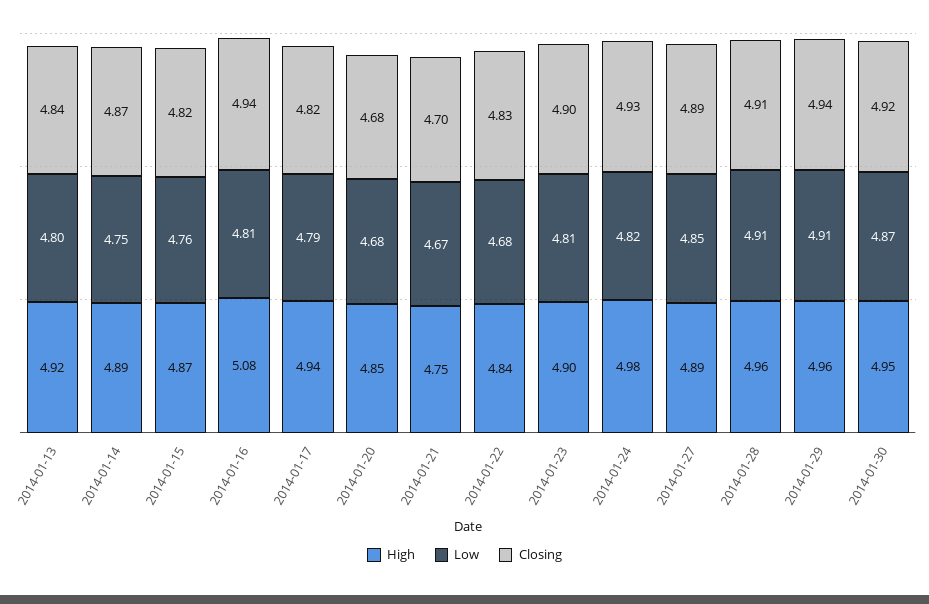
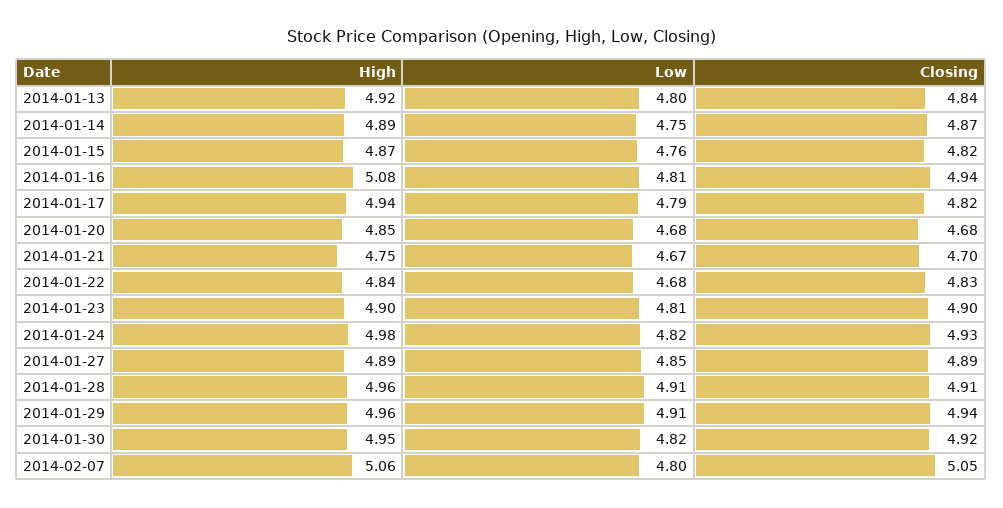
Low, 2014-01-30: 4.87 -> 4.82
High, 2014-02-07: none -> 5.06
Low, 2014-02-07: none -> 4.8
Closing, 2014-02-07: none -> 5.05

